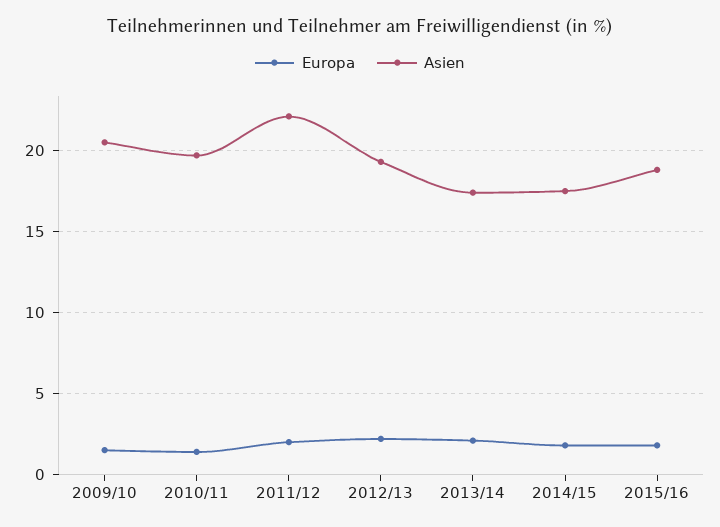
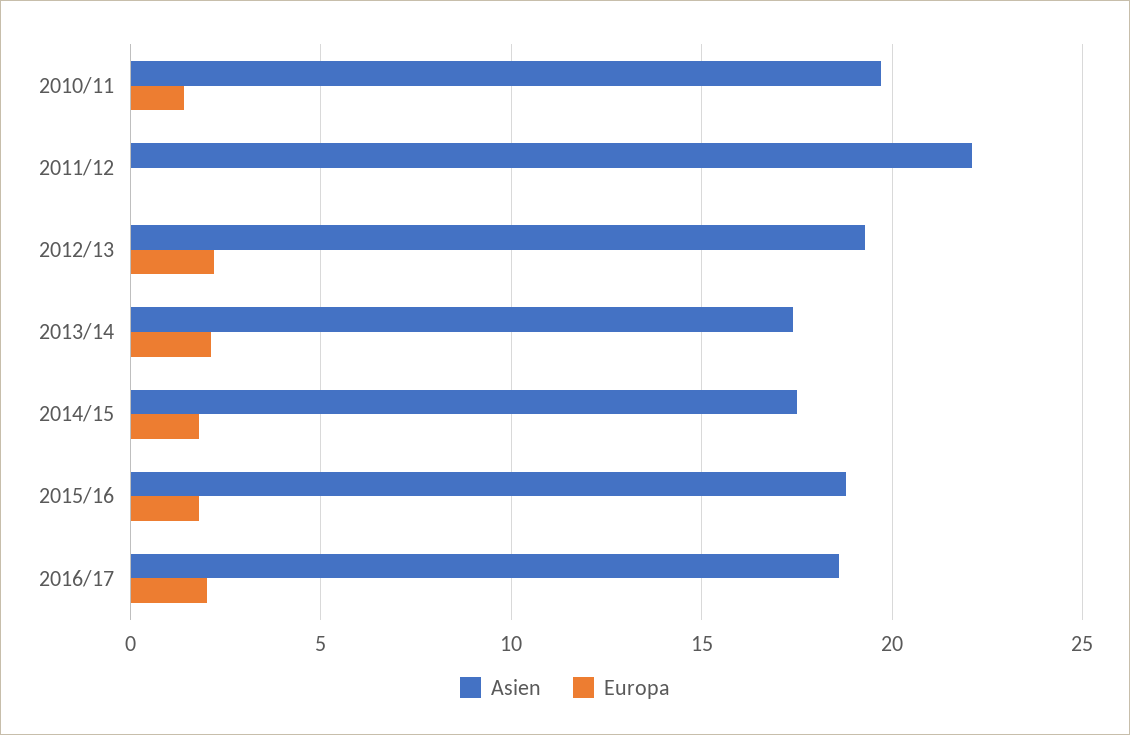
Europa, 2009/10: 1.5 -> none
Asien, 2009/10: 20.5 -> none
Europa, 2011/12: 2 -> 0
Asien, 2016/17: none -> 18.5
Europa, 2016/17: none -> 2

